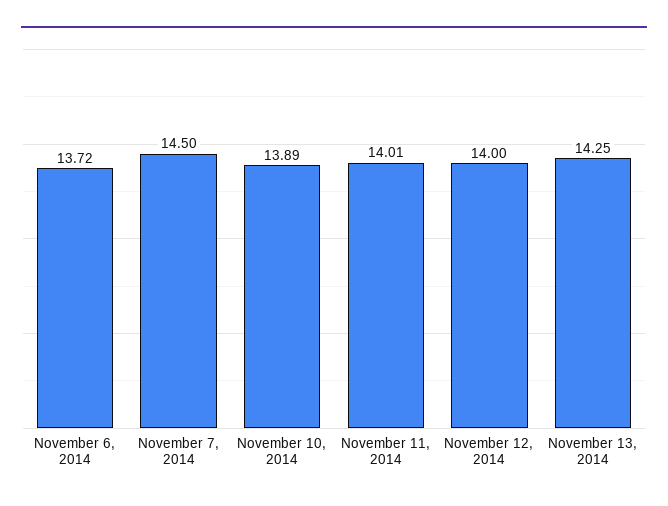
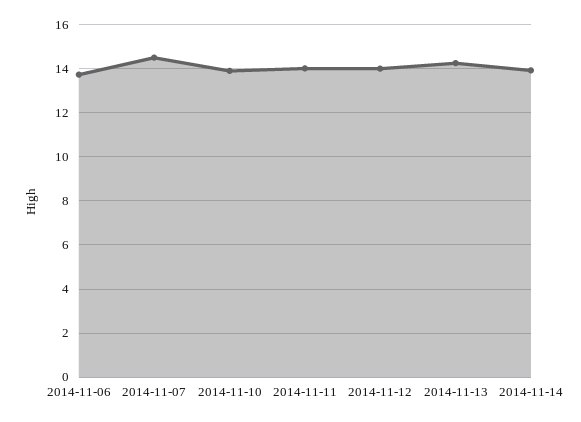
2014-11-14: none -> 14

